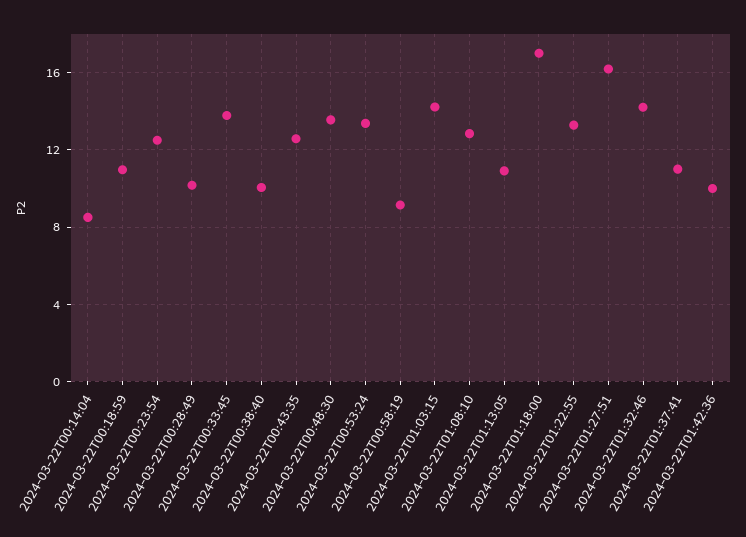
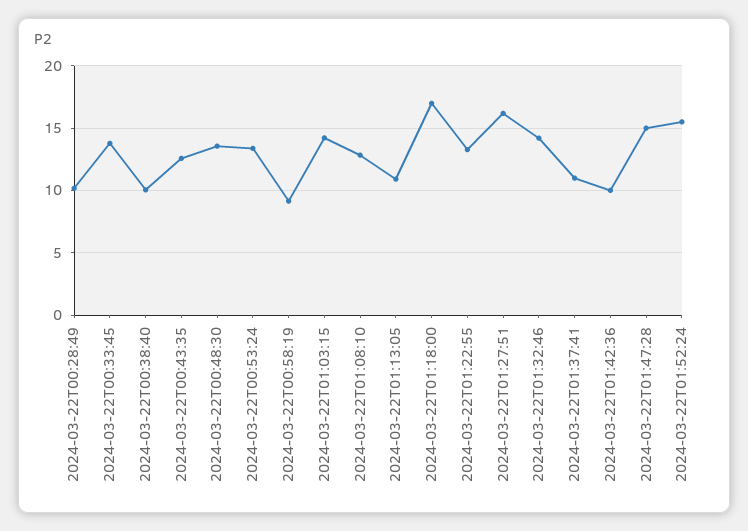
2024-03-22T00:14:04: 8.5 -> none
2024-03-22T00:18:59: 11 -> none
2024-03-22T00:23:54: 12.5 -> none
2024-03-22T01:47:28: none -> 15
2024-03-22T01:52:24: none -> 15.5

